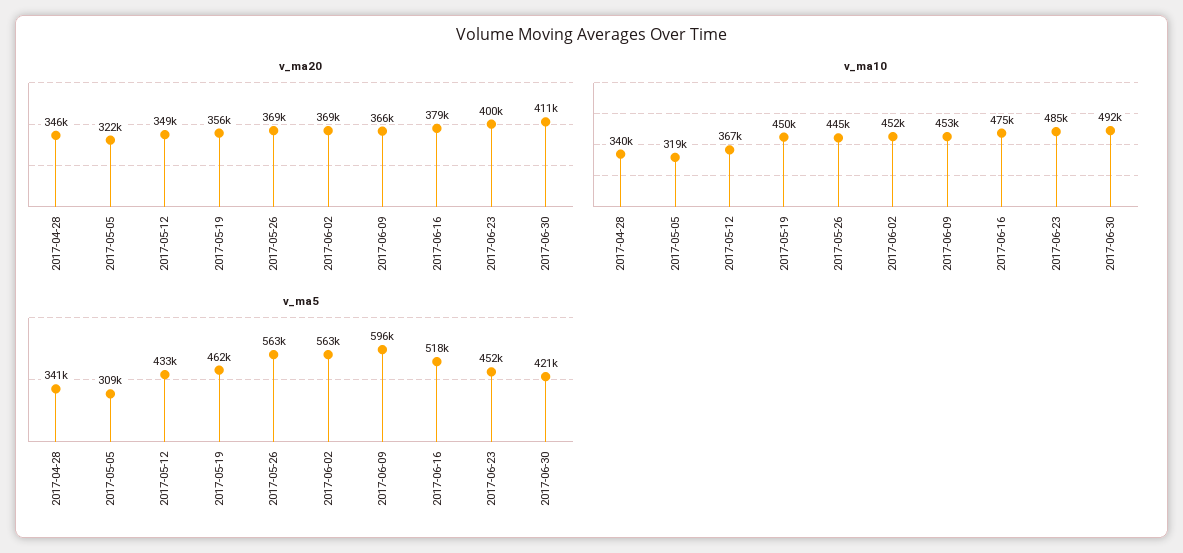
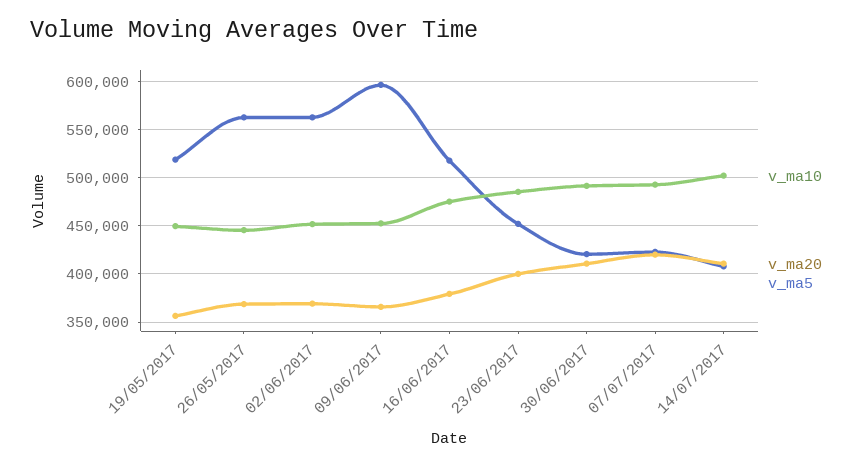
v_ma20, 2017-04-28: 346000 -> none
v_ma20, 2017-05-05: 322000 -> none
v_ma20, 2017-05-12: 349000 -> none
v_ma10, 2017-04-28: 340000 -> none
v_ma10, 2017-05-05: 319000 -> none
v_ma10, 2017-05-12: 367000 -> none
v_ma5, 2017-04-28: 341000 -> none
v_ma5, 2017-05-05: 309000 -> none
v_ma5, 2017-05-12: 433000 -> none
v_ma5, 2017-05-19: 462000 -> 520000
v_ma10, 07/07/2017: none -> 490000
v_ma20, 07/07/2017: none -> 420000
v_ma5, 07/07/2017: none -> 420000
v_ma10, 14/07/2017: none -> 500000
v_ma20, 14/07/2017: none -> 410000
v_ma5, 14/07/2017: none -> 410000

